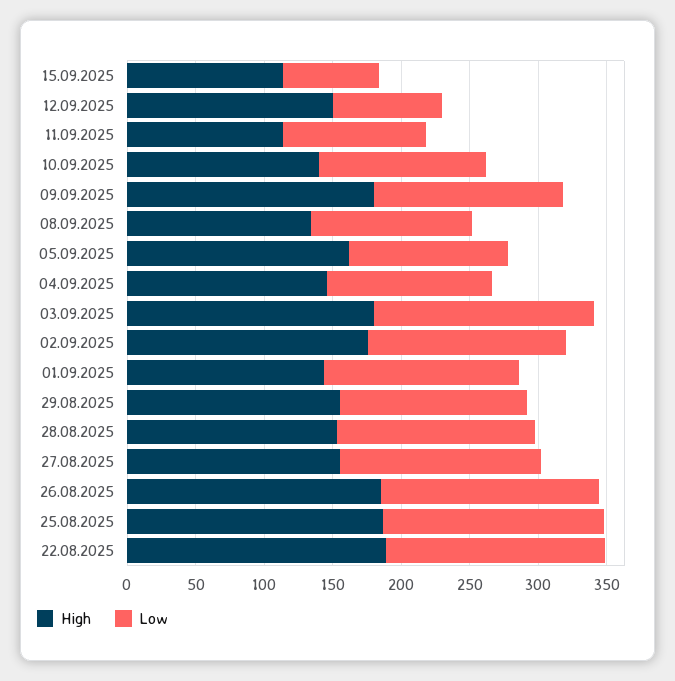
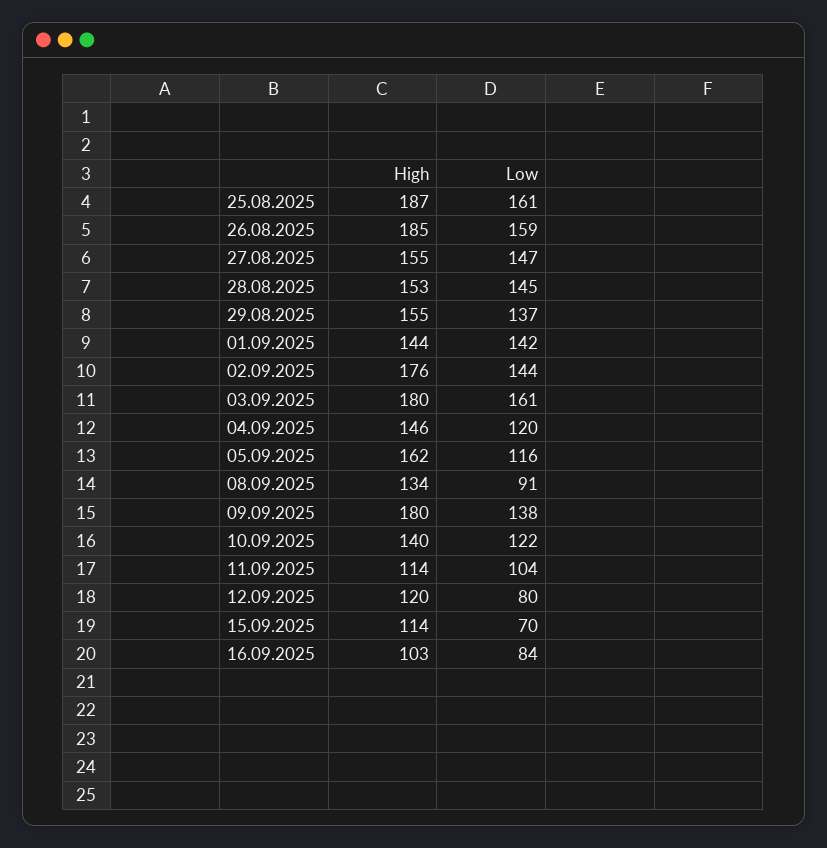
High, 12.09.2025: 150 -> 120
Low, 08.09.2025: 120 -> 91
High, 22.08.2025: 190 -> none
Low, 22.08.2025: 160 -> none
High, 16.09.2025: none -> 103
Low, 16.09.2025: none -> 84

